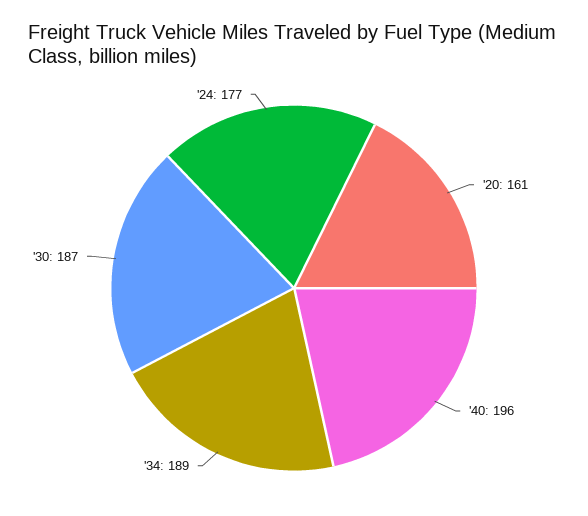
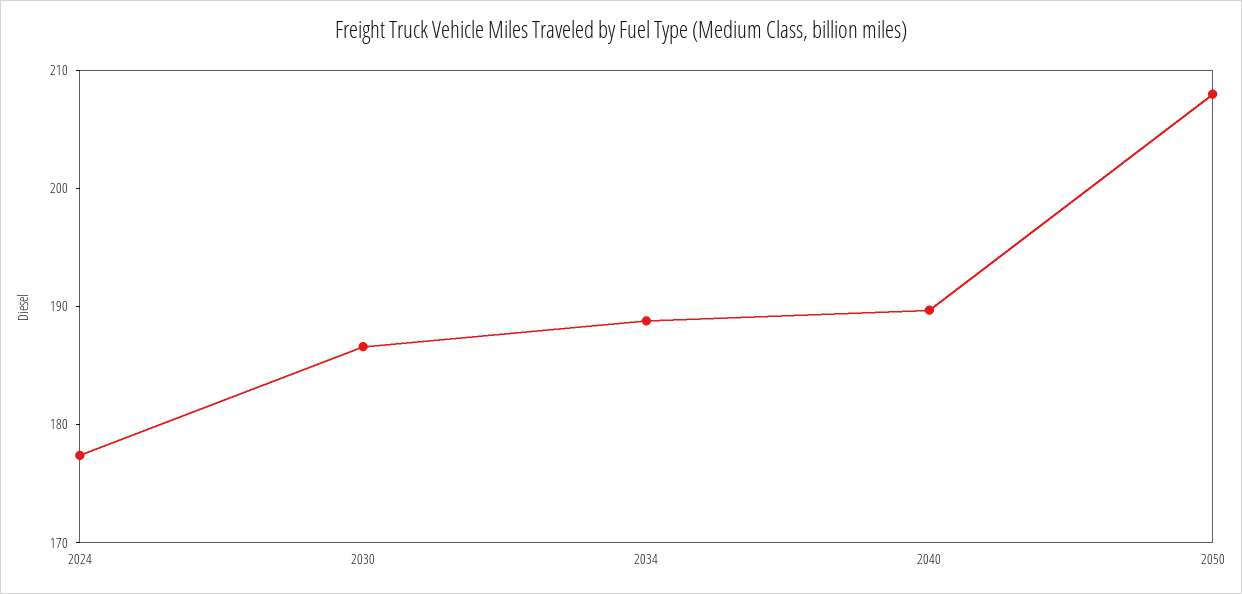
'20: 161 -> none
'40: 196 -> 190
2050: none -> 208

